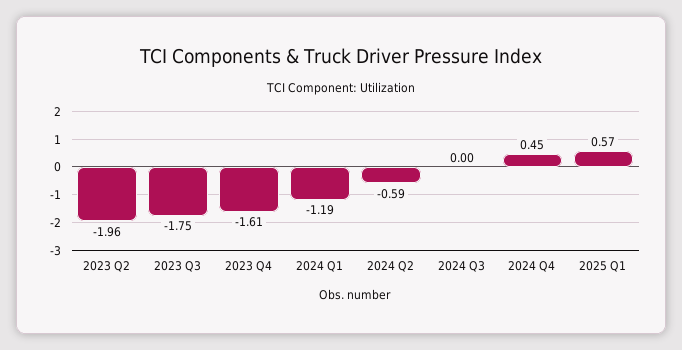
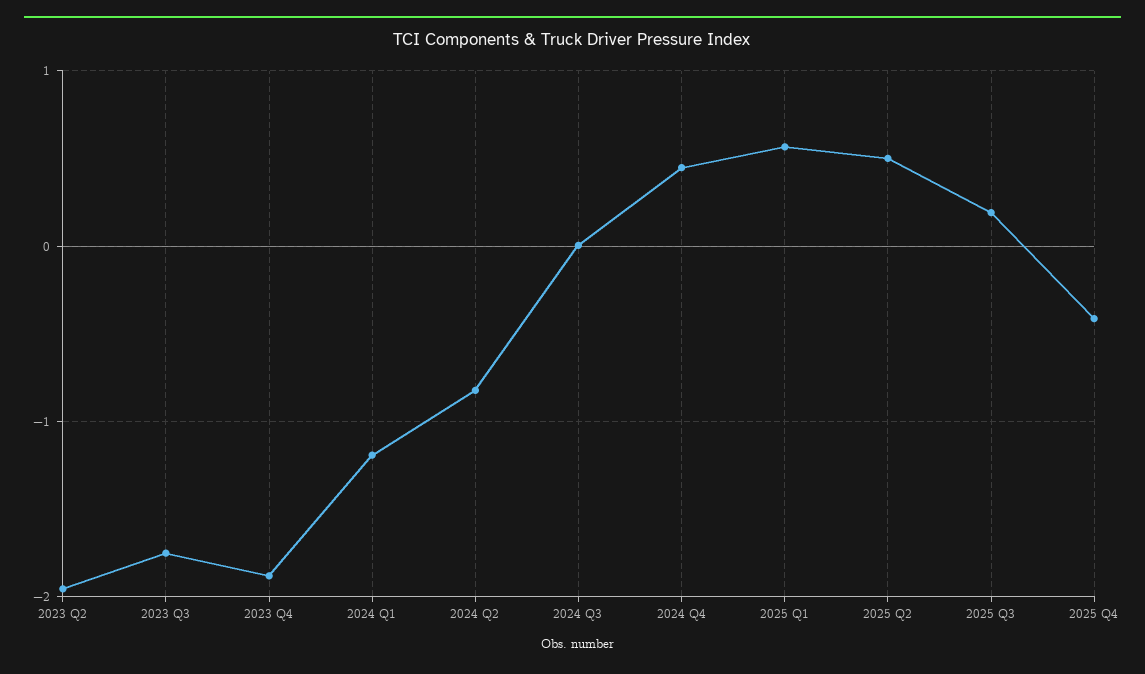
2023 Q4: -1.61 -> -1.9
2024 Q2: -0.59 -> -0.8
2025 Q2: none -> 0.5
2025 Q3: none -> 0.2
2025 Q4: none -> -0.4

